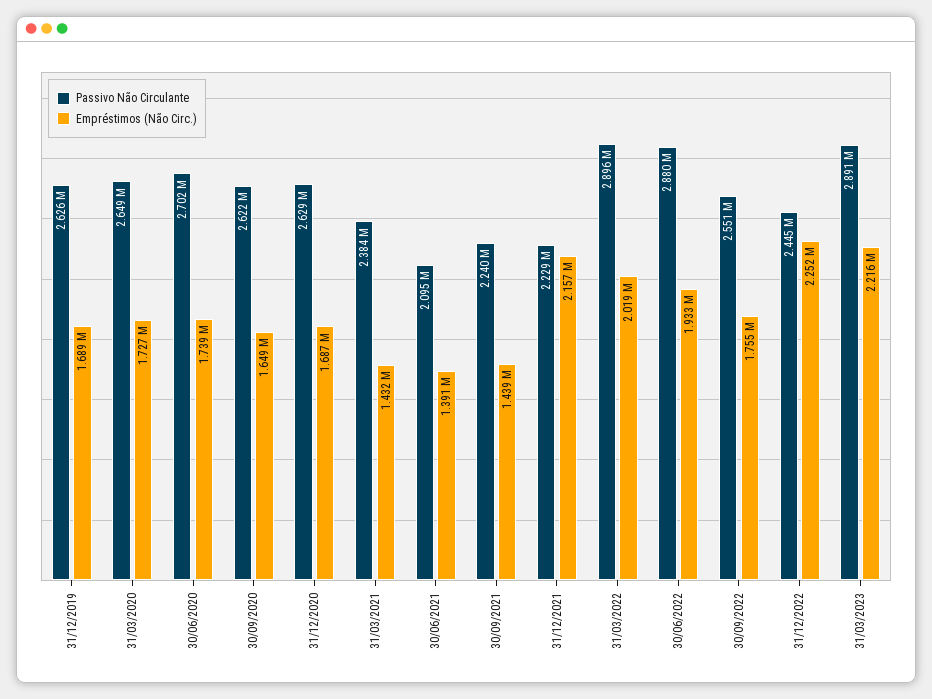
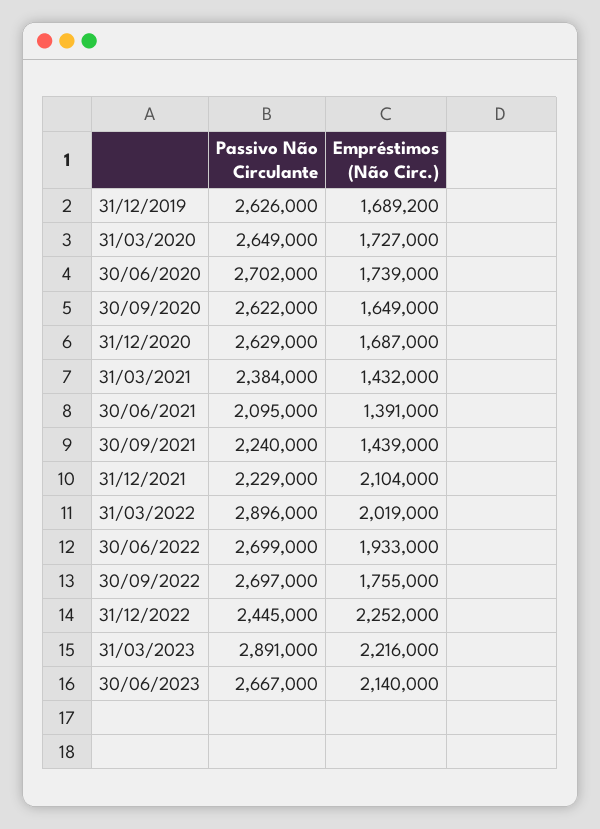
Empréstimos (Não Circ.), 31/12/2021: 2157000 -> 2104000
Passivo Não Circulante, 30/06/2022: 2880000 -> 2699000
Passivo Não Circulante, 30/09/2022: 2551000 -> 2697000
Passivo Não Circulante, 30/06/2023: none -> 2667000
Empréstimos (Não Circ.), 30/06/2023: none -> 2140000

